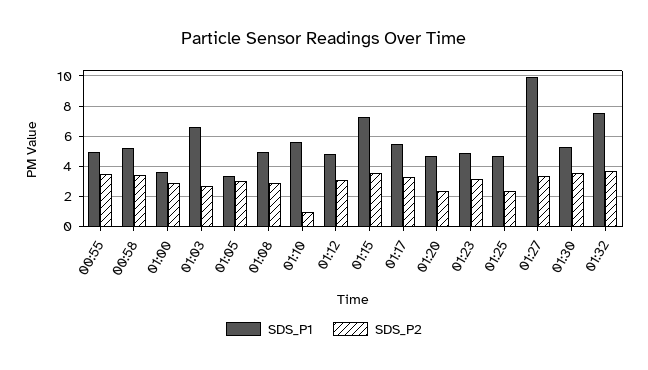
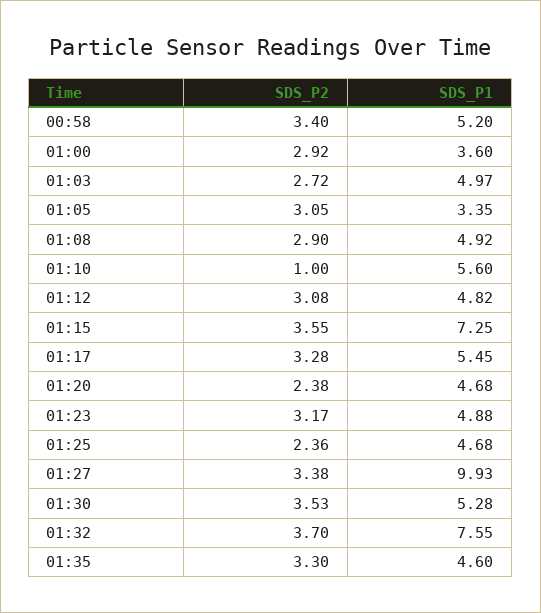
SDS_P1, 00:55: 5 -> none
SDS_P2, 00:55: 3.5 -> none
SDS_P1, 01:03: 6.5 -> 4.97
SDS_P2, 01:35: none -> 3.3
SDS_P1, 01:35: none -> 4.6

